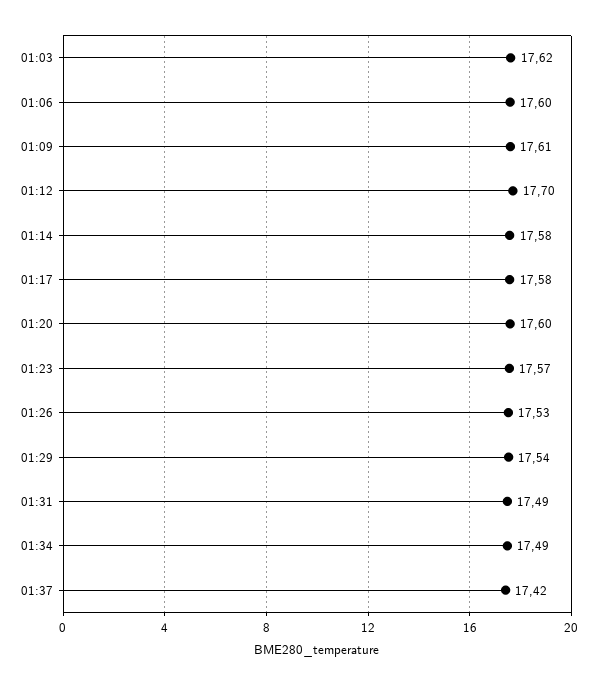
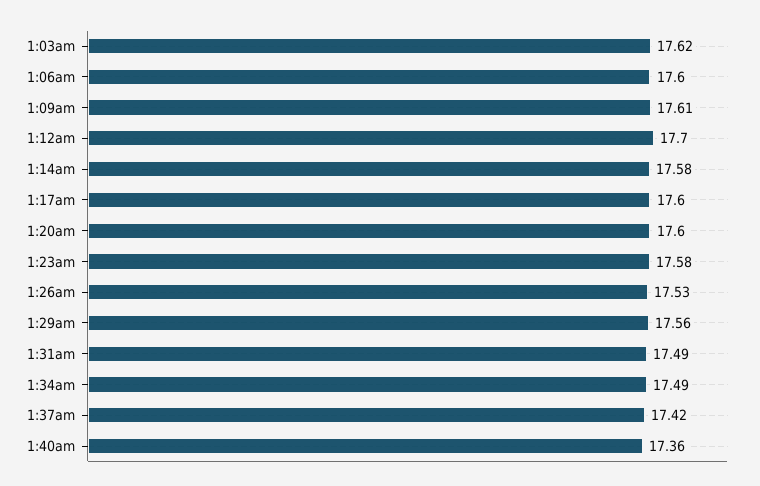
01:17: 17.58 -> 17.6
01:23: 17.57 -> 17.58
01:29: 17.54 -> 17.56
1:40am: none -> 17.36

